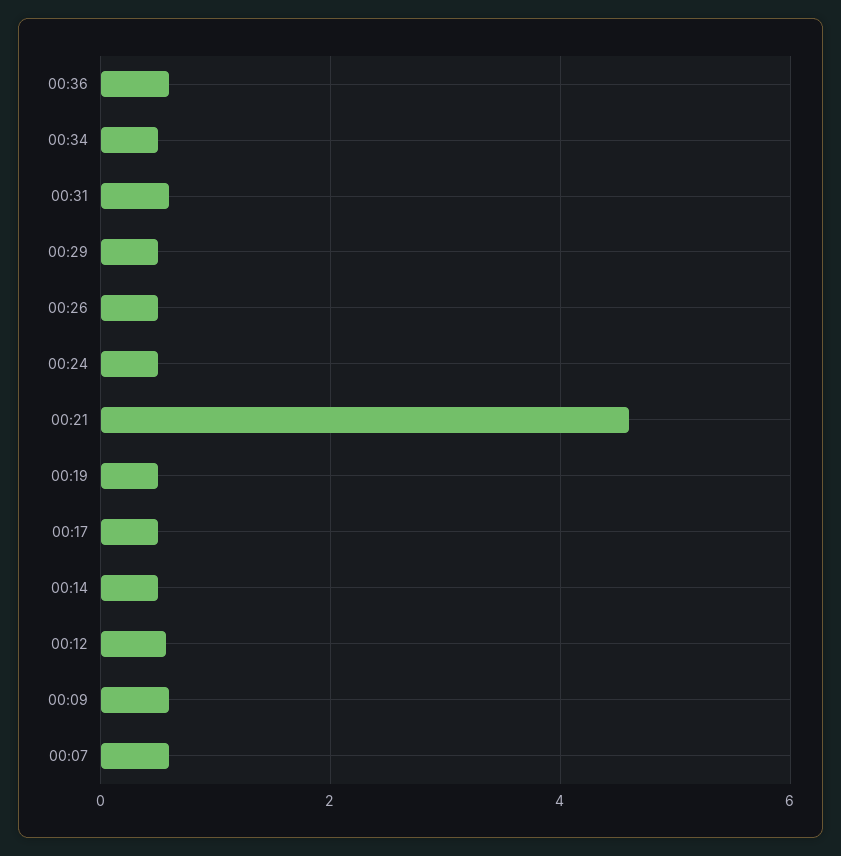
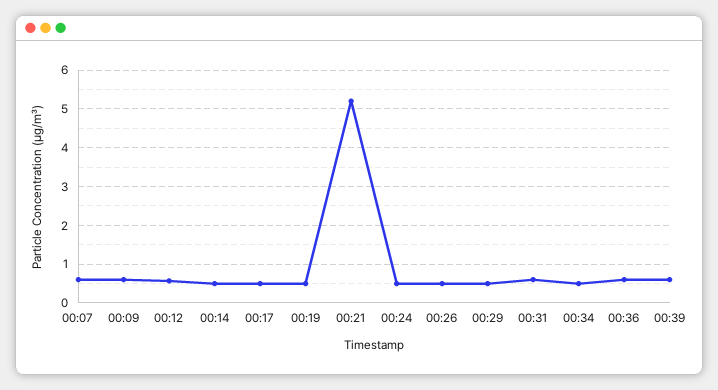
00:21: 4.6 -> 5.2
00:39: none -> 0.6

